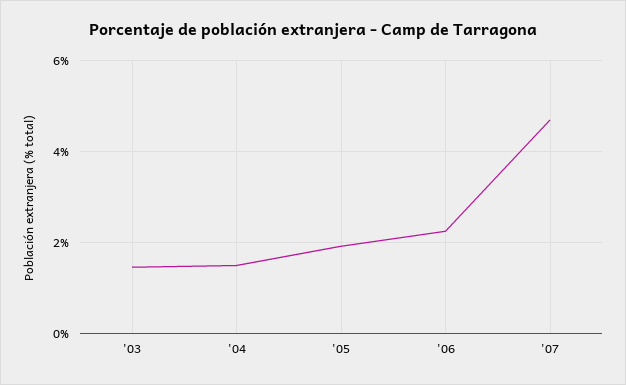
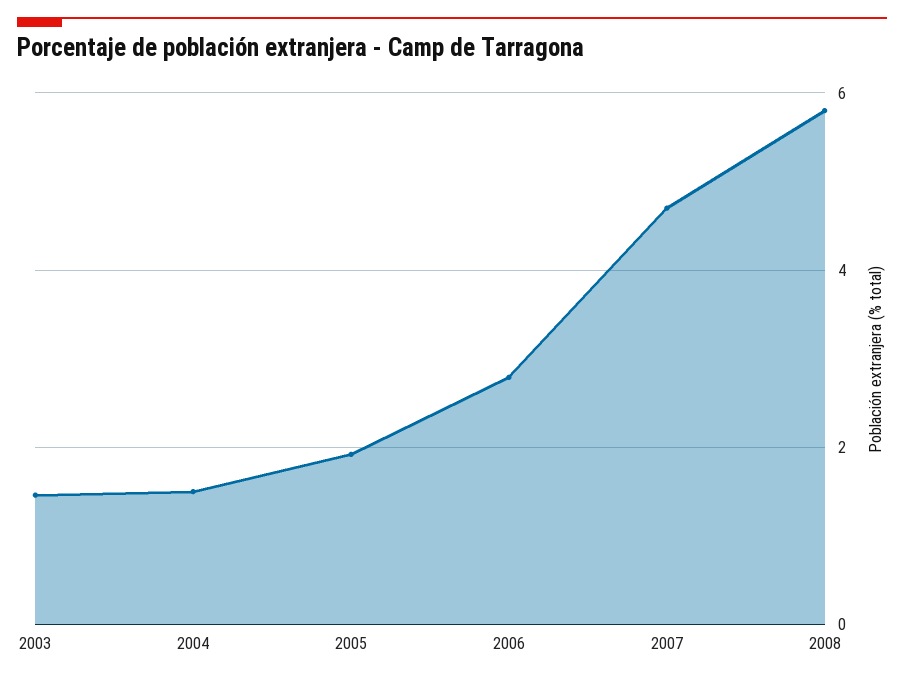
'06: 2.2 -> 2.8
2008: none -> 5.8

